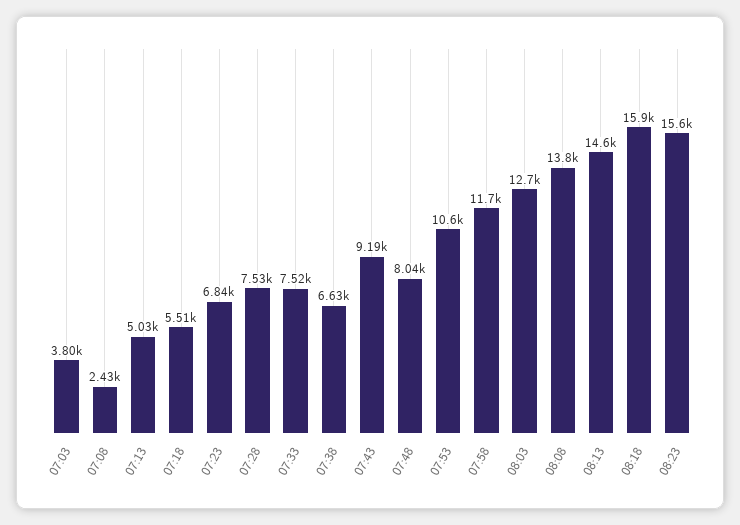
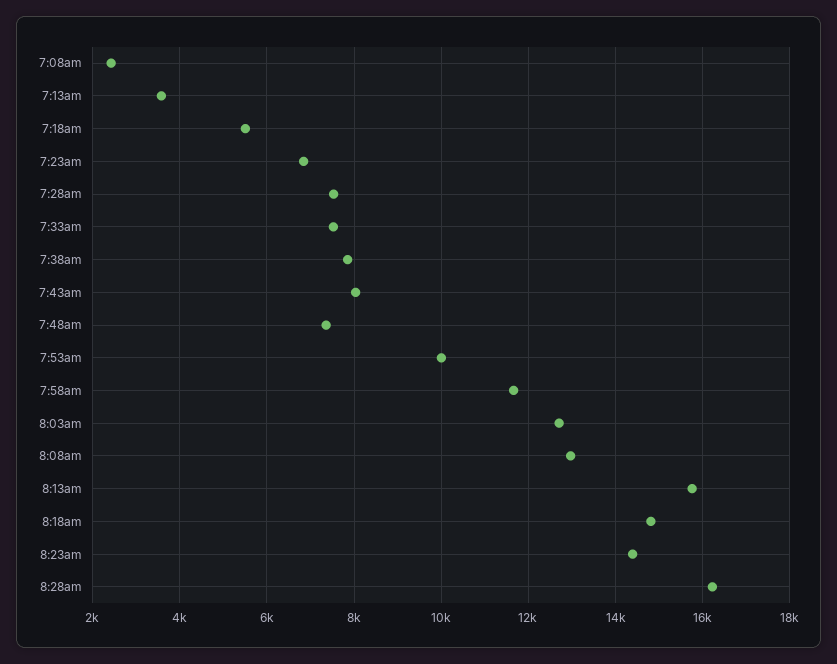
07:03: 3800 -> none
07:13: 5030 -> 3600
07:38: 6630 -> 7800
07:43: 9190 -> 8000
07:48: 8040 -> 7400
07:53: 10600 -> 10000
08:08: 13800 -> 13000
08:13: 14600 -> 15800
08:18: 15900 -> 14800
08:23: 15600 -> 14400
8:28am: none -> 16200

